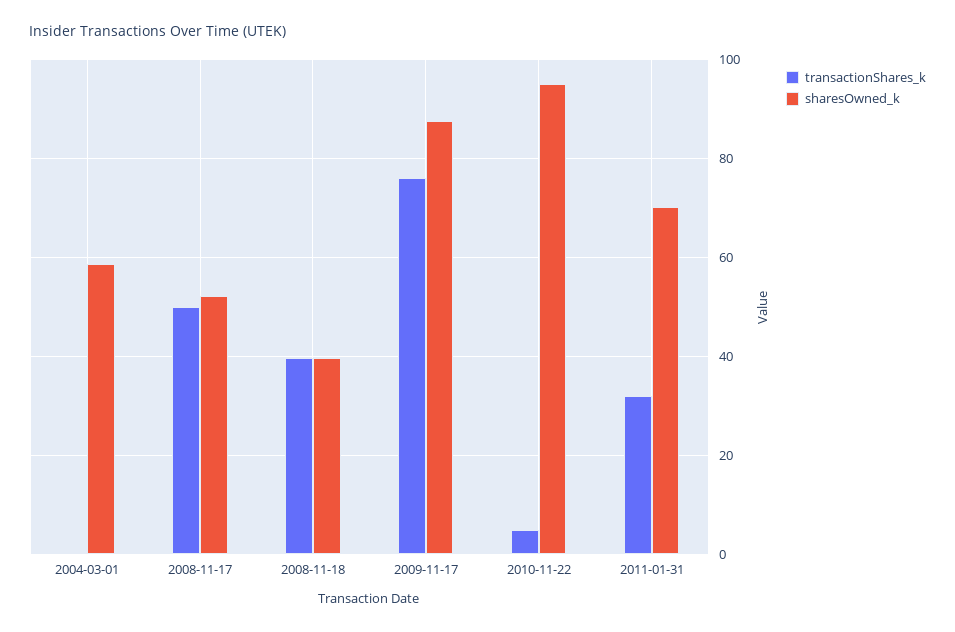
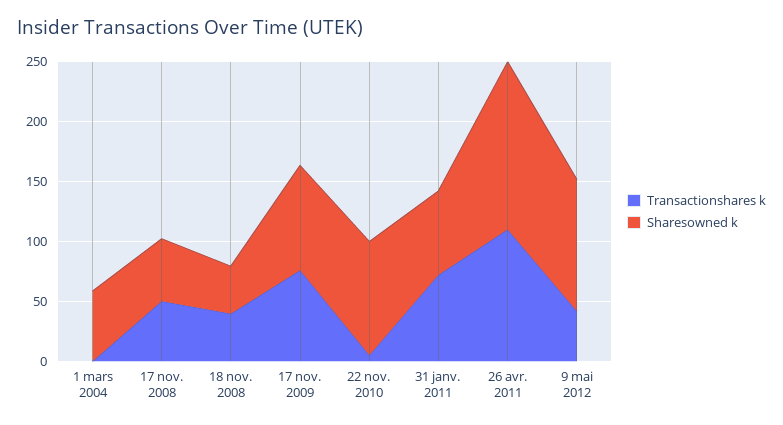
transactionShares_k, 2011-01-31: 32 -> 70
transactionShares_k, 26 avr. 2011: none -> 110
sharesOwned_k, 26 avr. 2011: none -> 140
transactionShares_k, 9 mai 2012: none -> 40
sharesOwned_k, 9 mai 2012: none -> 110

